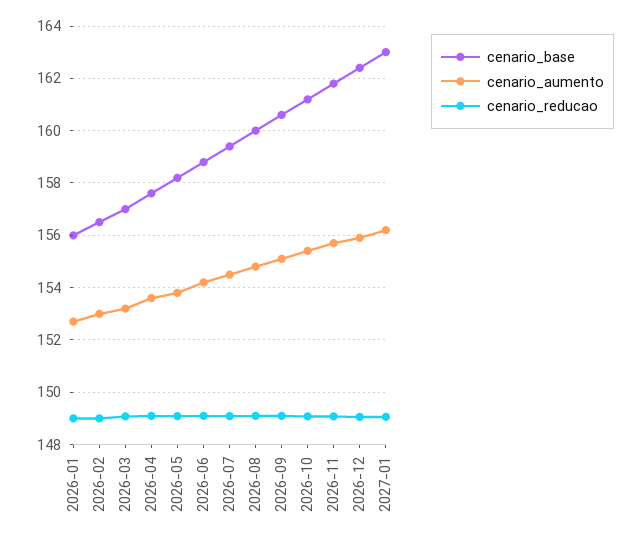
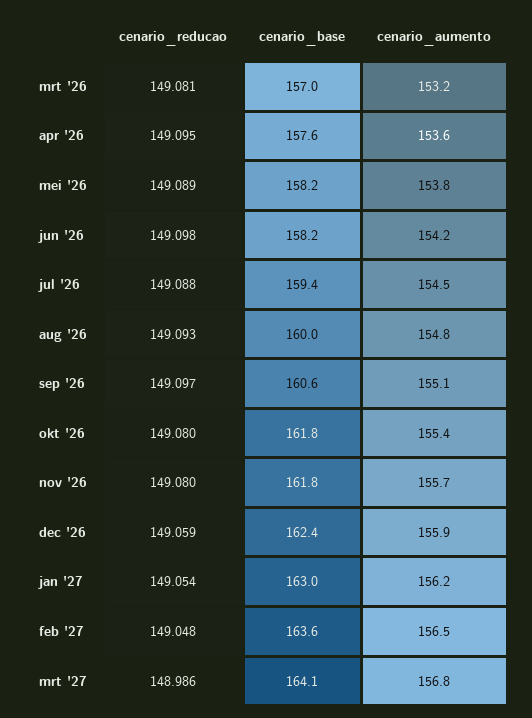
cenario_base, 2026-01: 156 -> none
cenario_aumento, 2026-01: 152.75 -> none
cenario_reducao, 2026-01: 149 -> none
cenario_base, 2026-02: 156.5 -> none
cenario_aumento, 2026-02: 153 -> none
cenario_reducao, 2026-02: 149 -> none
cenario_base, 2026-06: 158.75 -> 158.2
cenario_base, 2026-10: 161.25 -> 161.8
cenario_reducao, feb '27: none -> 149.048
cenario_base, feb '27: none -> 163.6
cenario_aumento, feb '27: none -> 156.5
cenario_reducao, mrt '27: none -> 148.986
cenario_base, mrt '27: none -> 164.1
cenario_aumento, mrt '27: none -> 156.8

